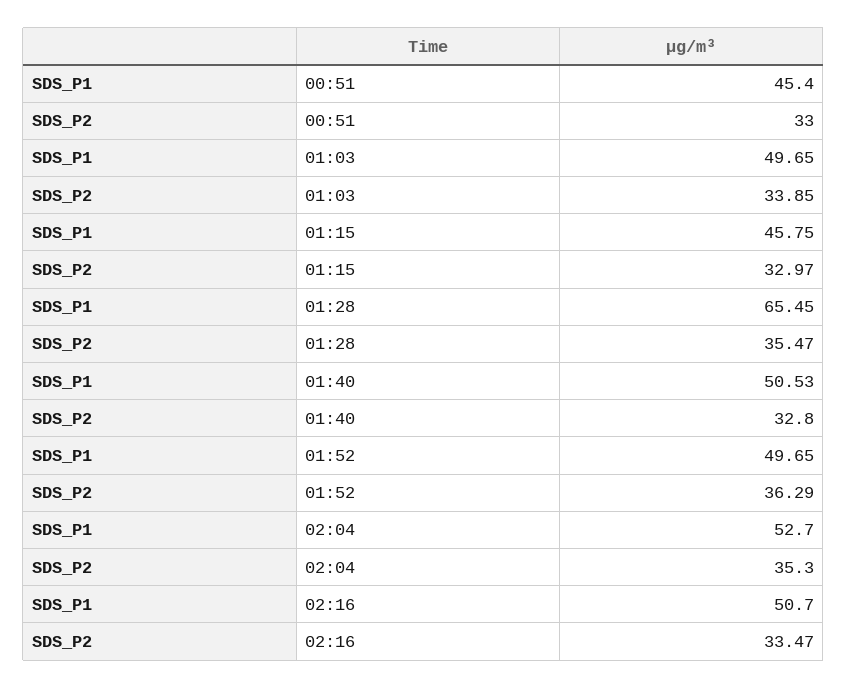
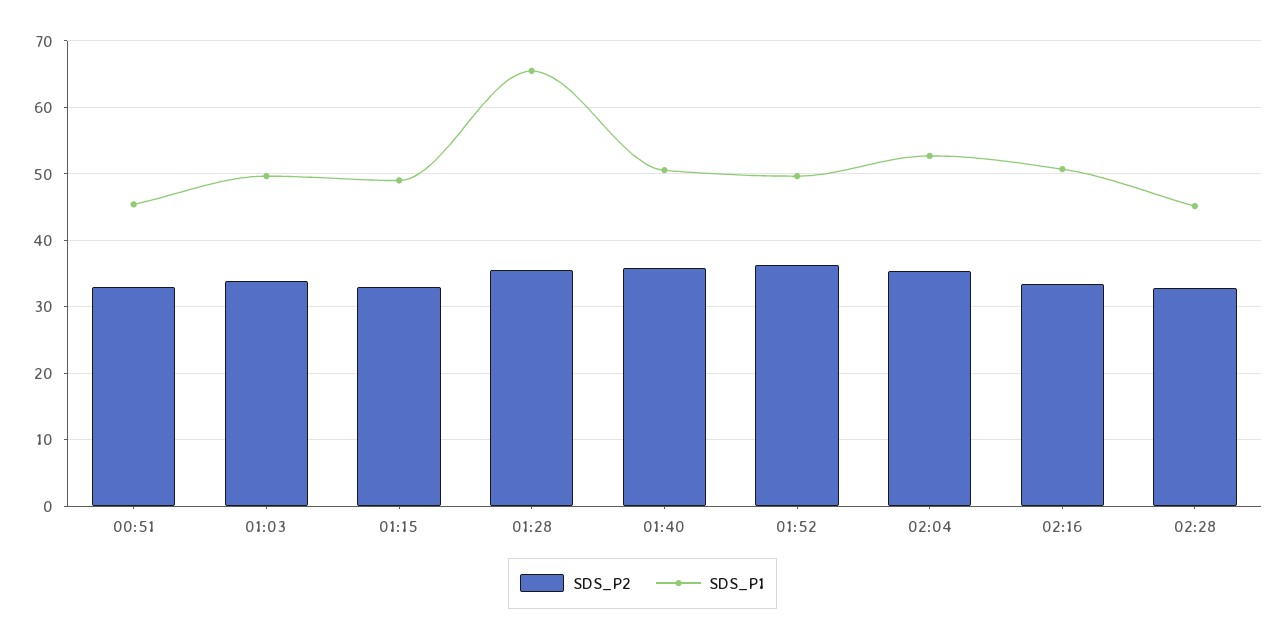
SDS_P1, 01:15: 45.75 -> 49
SDS_P2, 01:40: 32.8 -> 36
SDS_P2, 02:28: none -> 33
SDS_P1, 02:28: none -> 45

